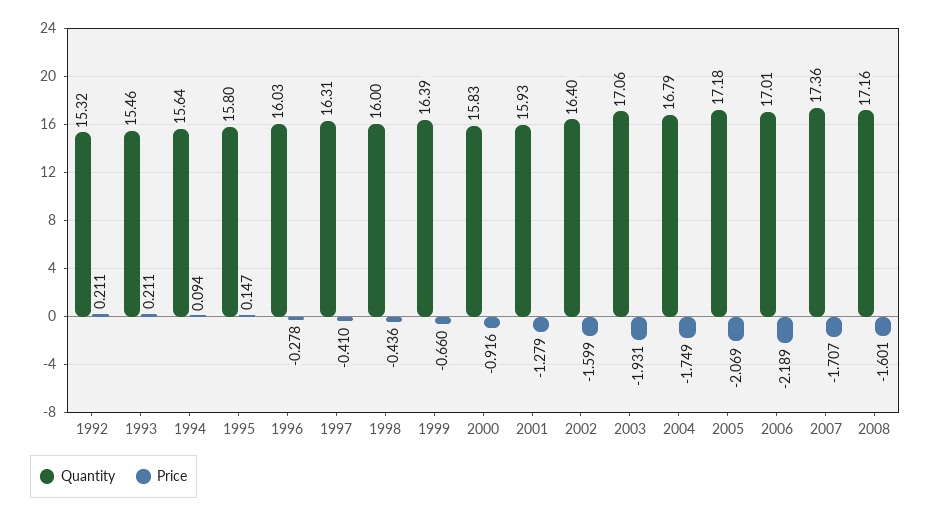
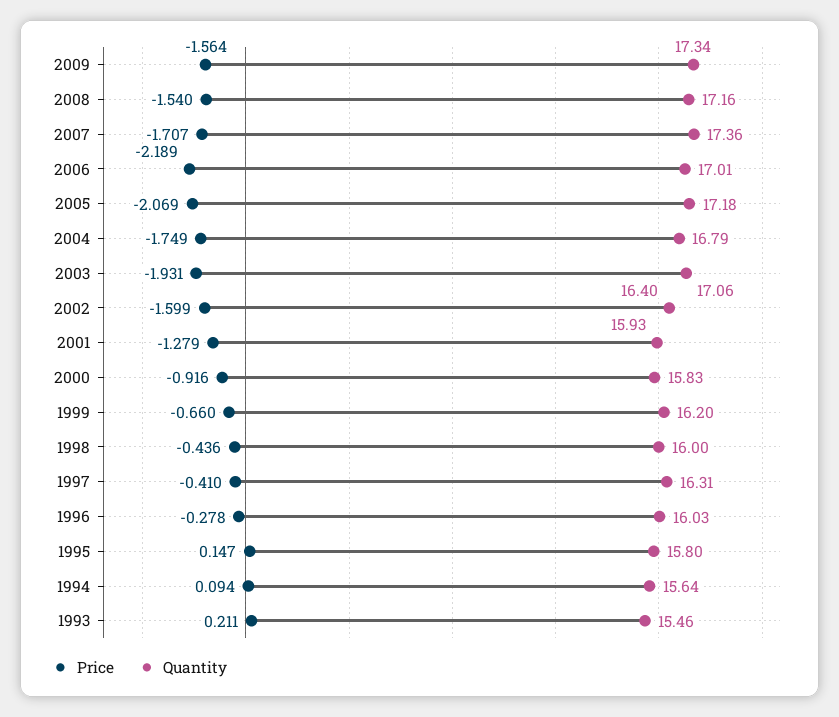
Quantity, 1992: 15.32 -> none
Price, 1992: 0.211 -> none
Quantity, 1999: 16.39 -> 16.2
Price, 2008: -1.601 -> -1.54
Price, 2009: none -> -1.564
Quantity, 2009: none -> 17.34

